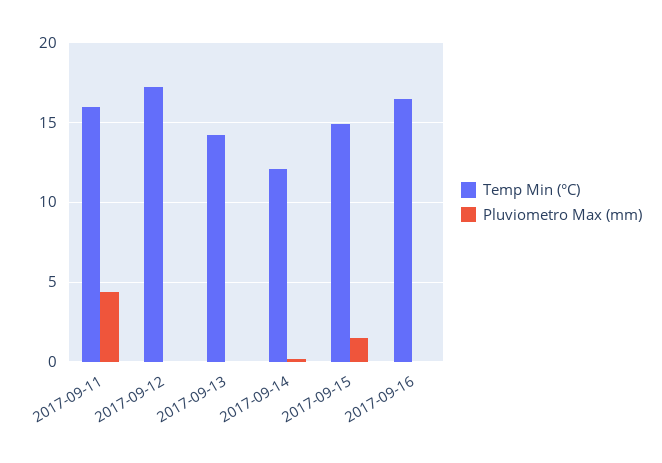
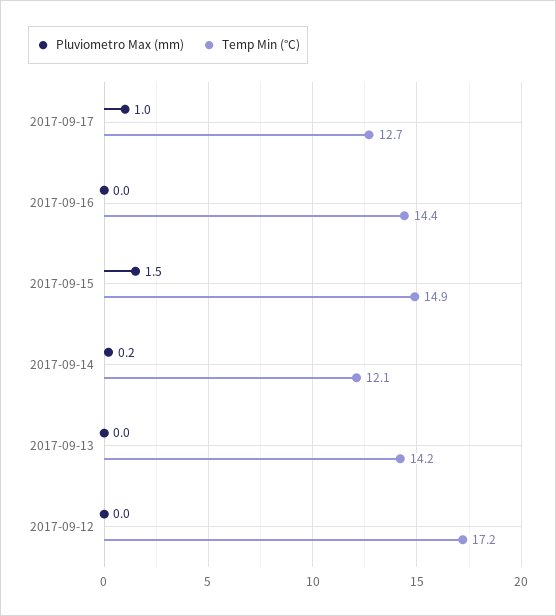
Temp Min (°C), 2017-09-11: 16 -> none
Pluviometro Max (mm), 2017-09-11: 4.5 -> none
Temp Min (°C), 2017-09-16: 16.5 -> 14.4
Pluviometro Max (mm), 2017-09-17: none -> 1
Temp Min (°C), 2017-09-17: none -> 12.7

